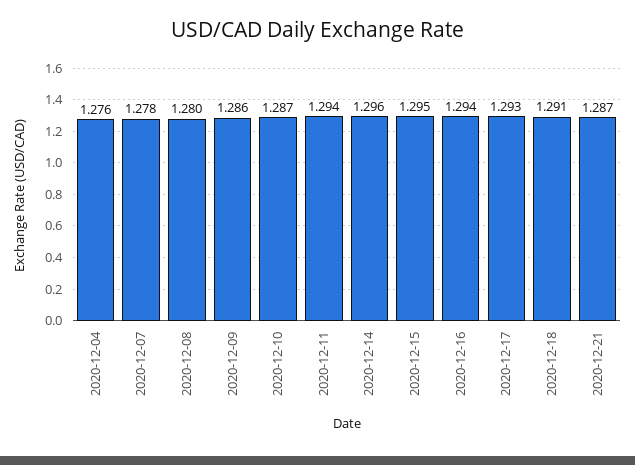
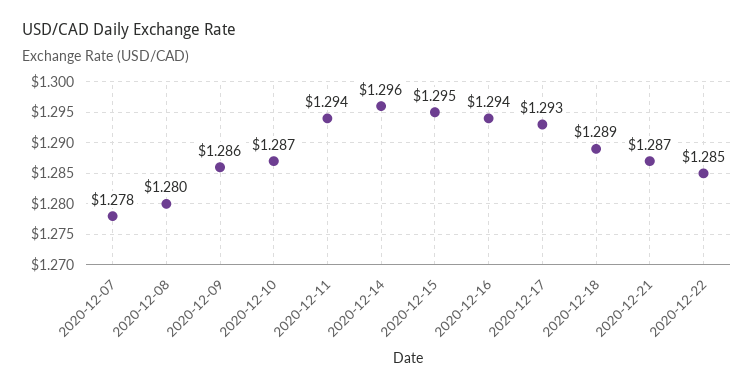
2020-12-04: 1.276 -> none
2020-12-18: 1.291 -> 1.289
2020-12-22: none -> 1.285

